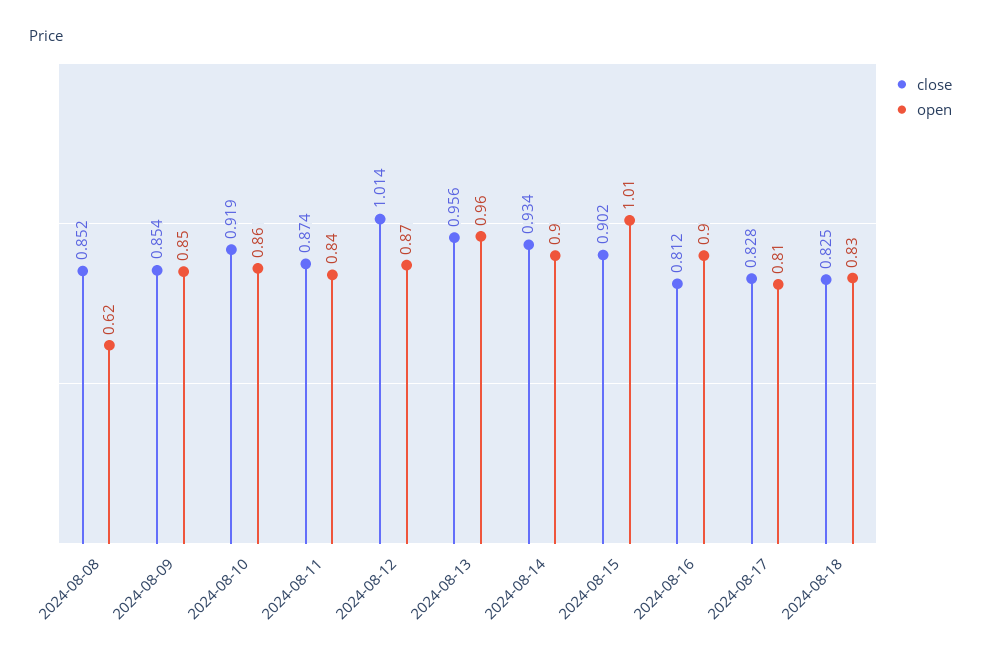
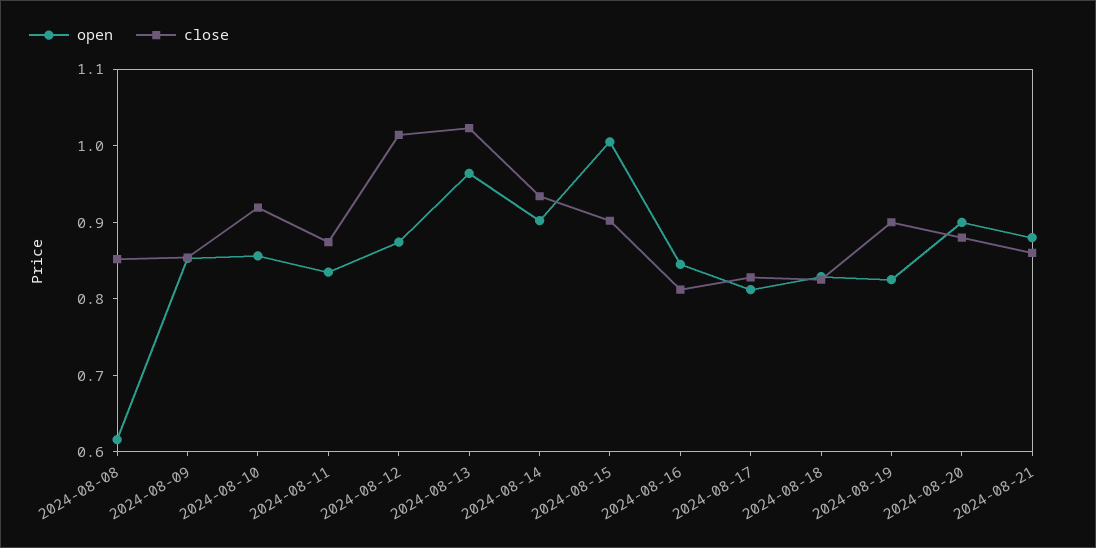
close, 2024-08-13: 0.956 -> 1.02
open, 2024-08-16: 0.9 -> 0.84
open, 2024-08-19: none -> 0.82
close, 2024-08-19: none -> 0.9
open, 2024-08-20: none -> 0.9
close, 2024-08-20: none -> 0.88
open, 2024-08-21: none -> 0.88
close, 2024-08-21: none -> 0.86

